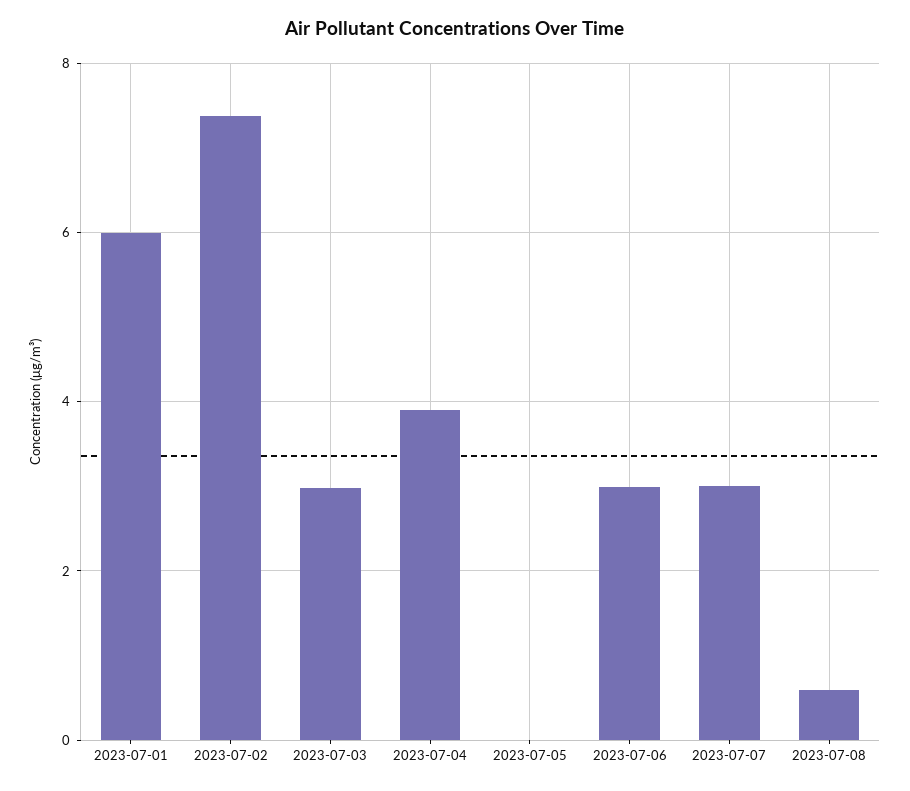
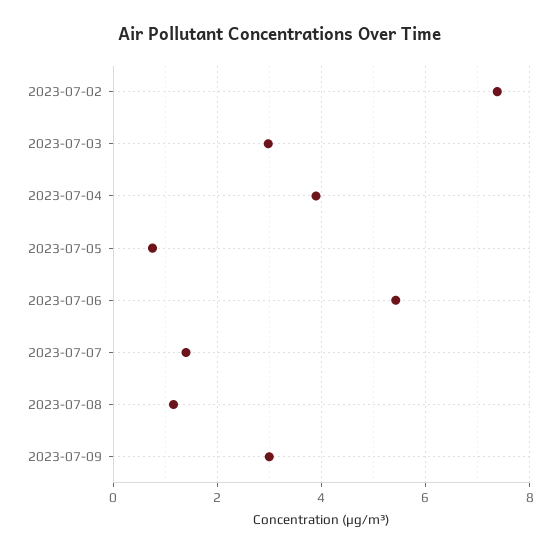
2023-07-01: 6 -> none
2023-07-05: 0 -> 0.8
2023-07-06: 3 -> 5.4
2023-07-07: 3 -> 1.4
2023-07-08: 0.6 -> 1.2
2023-07-09: none -> 3

